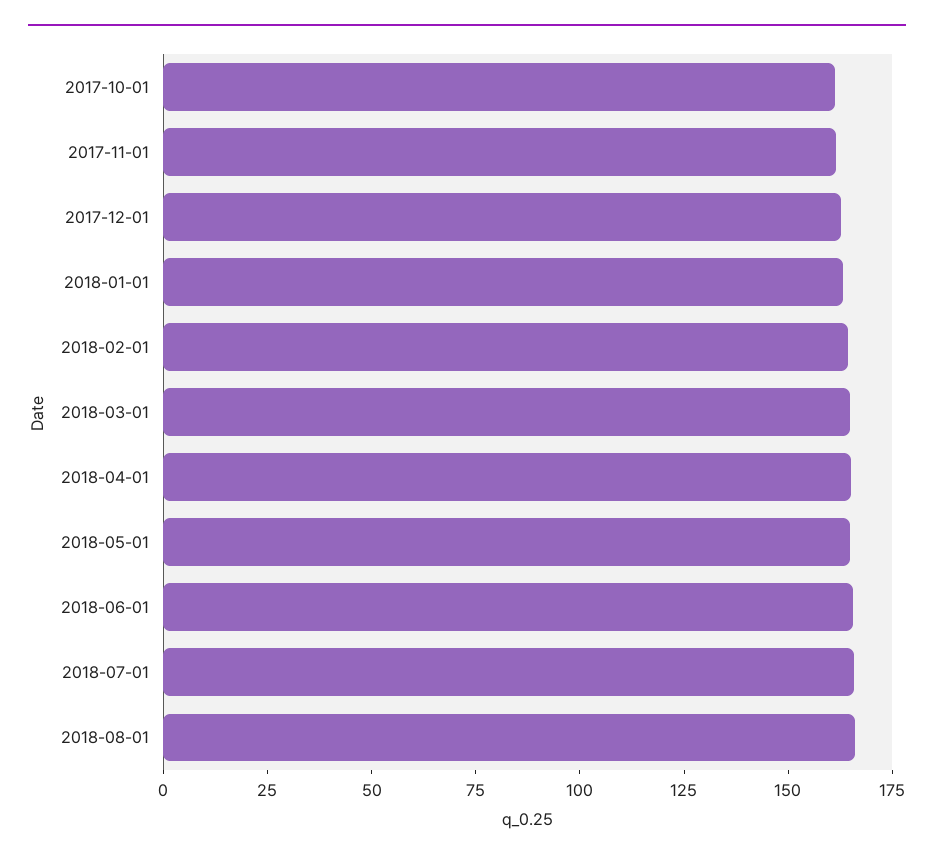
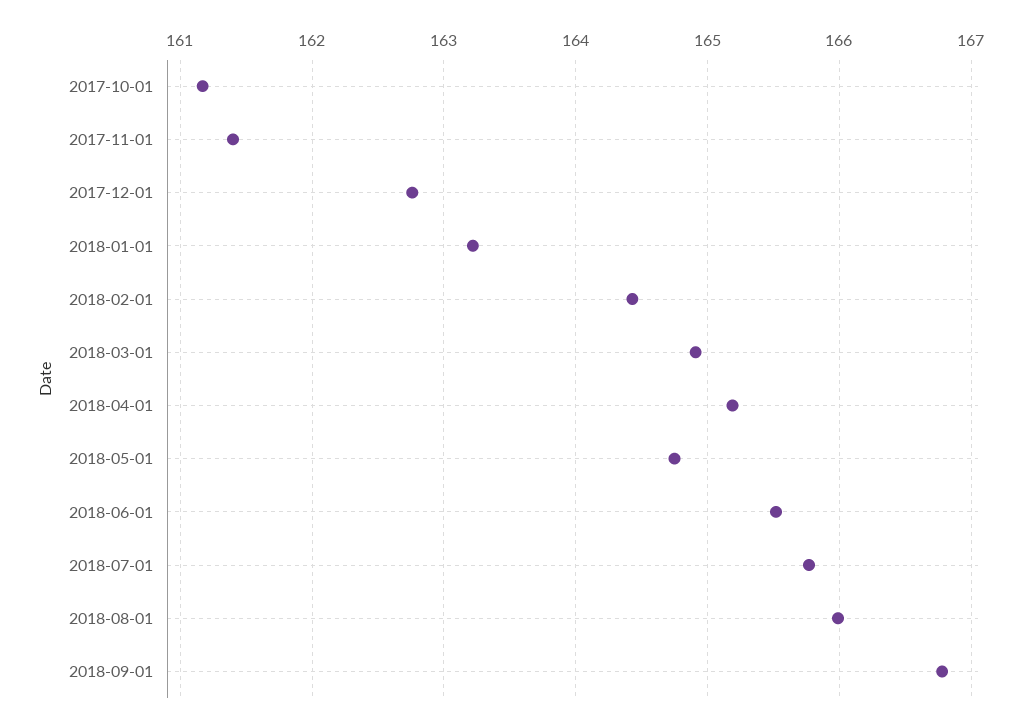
2018-09-01: none -> 166.8

